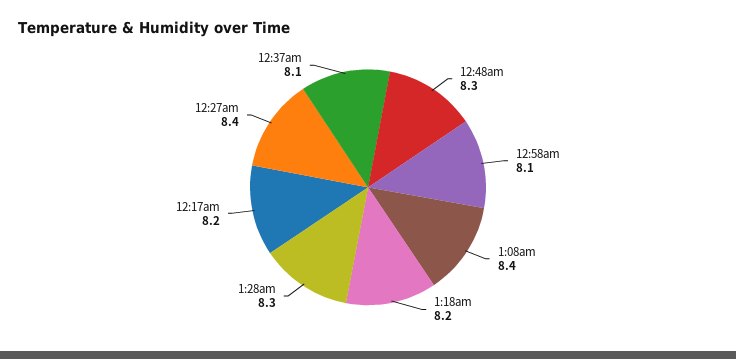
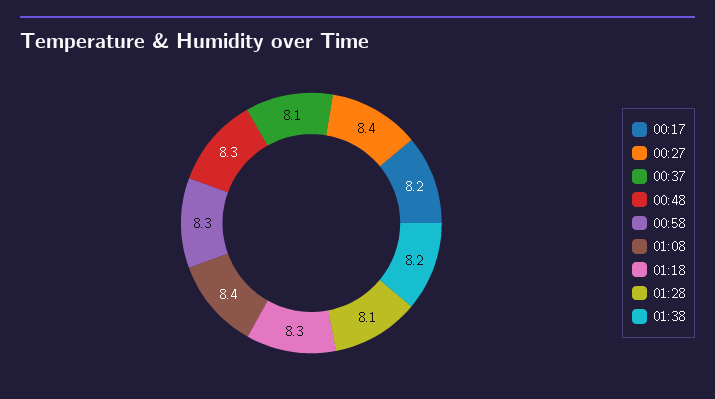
12:58am: 8.1 -> 8.3
1:18am: 8.2 -> 8.3
1:28am: 8.3 -> 8.1
01:38: none -> 8.2

